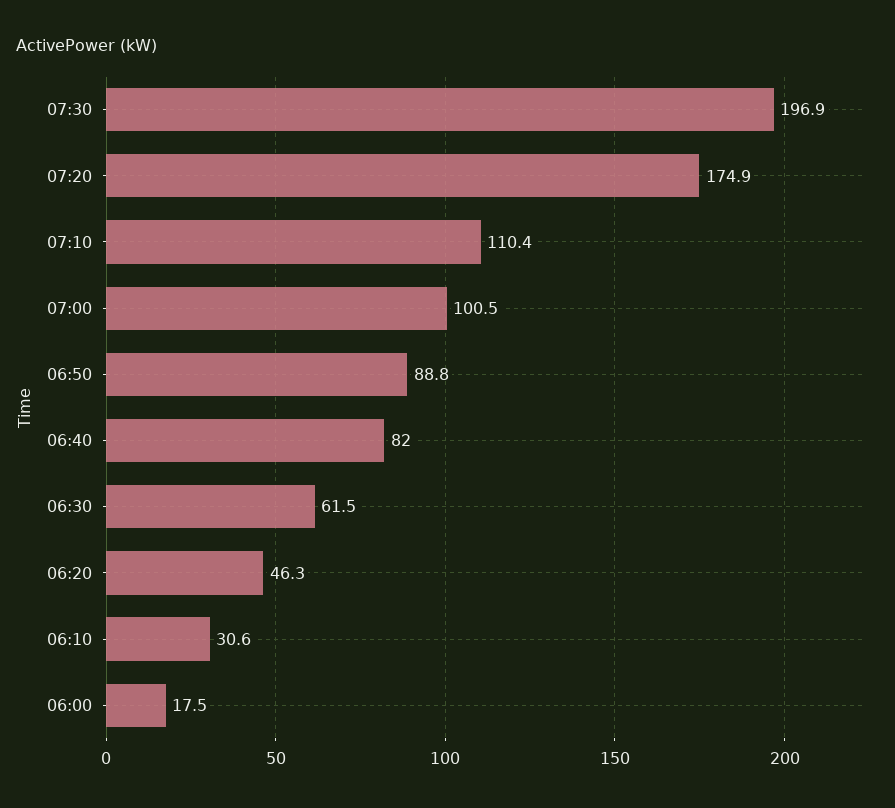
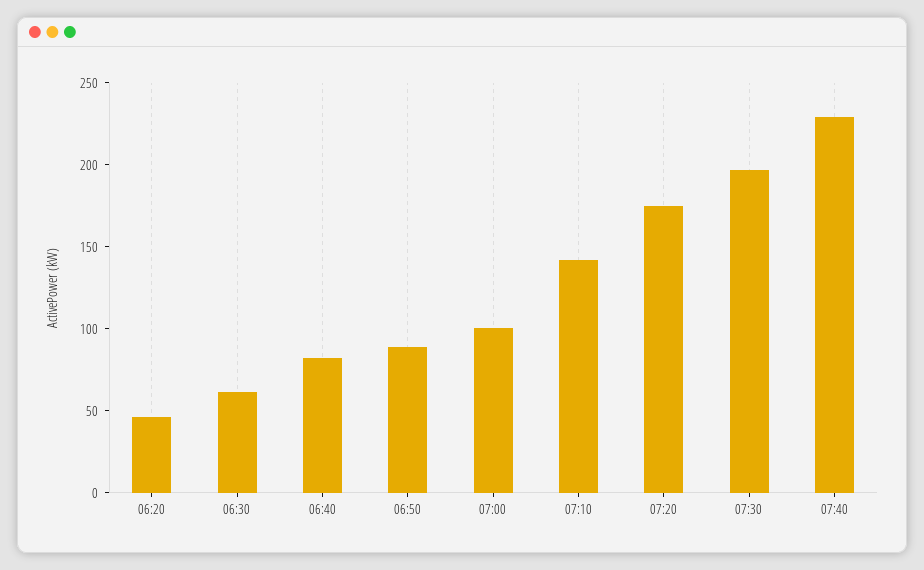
07:10: 110.4 -> 140
06:10: 30.6 -> none
06:00: 17.5 -> none
07:40: none -> 230

